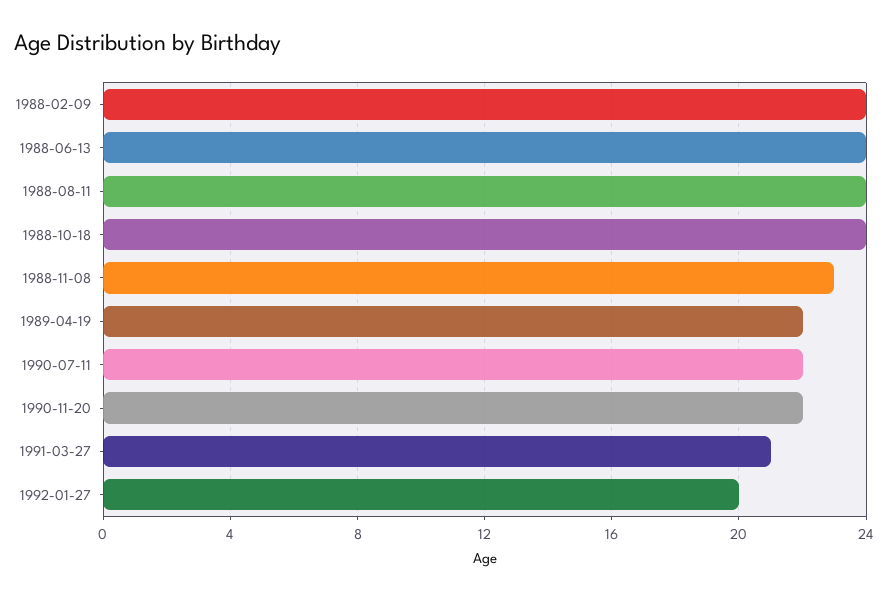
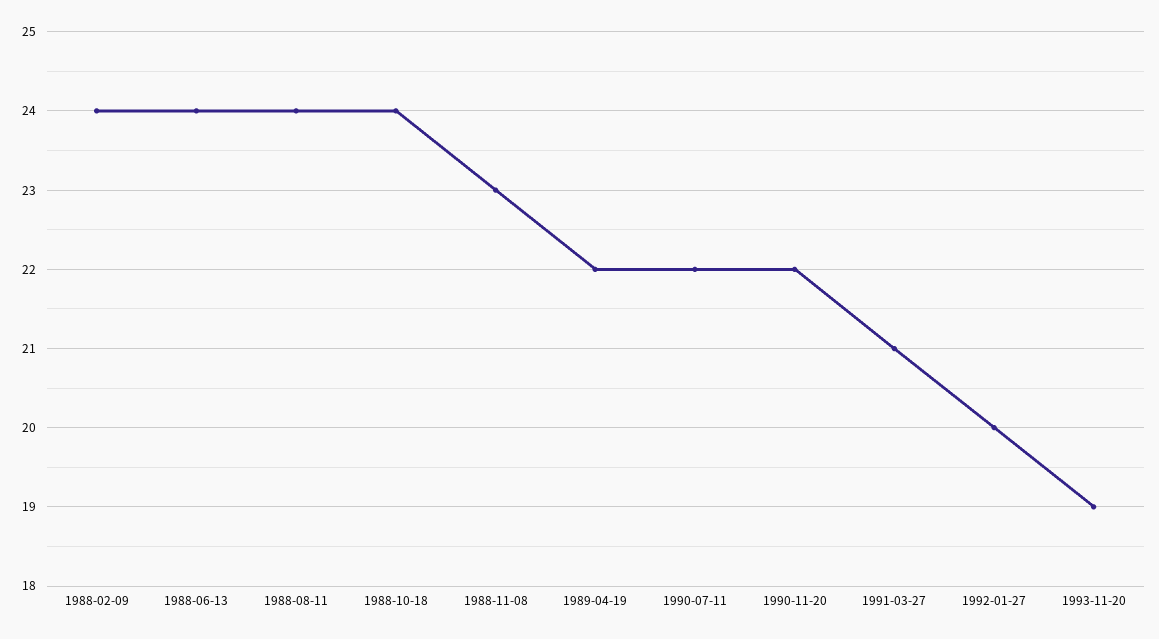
1993-11-20: none -> 19

